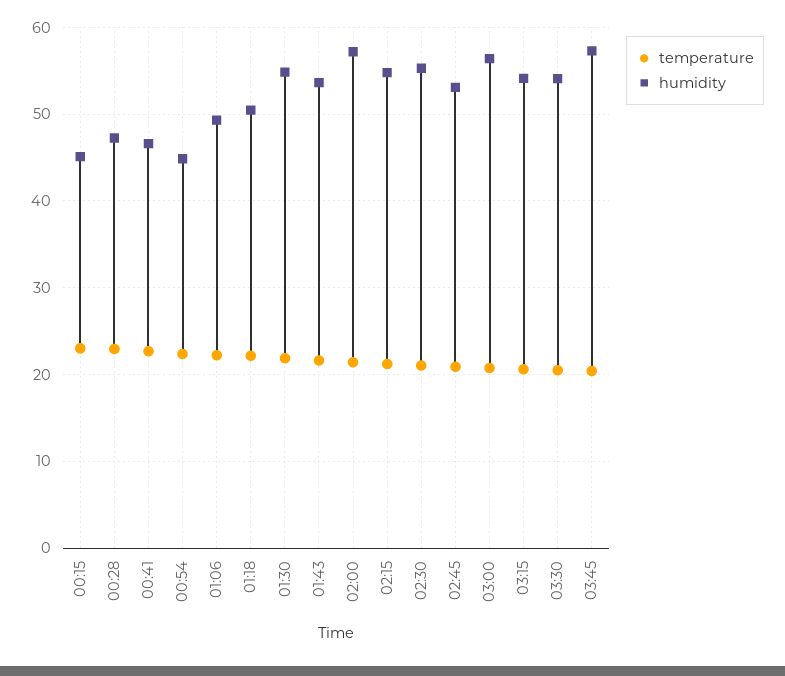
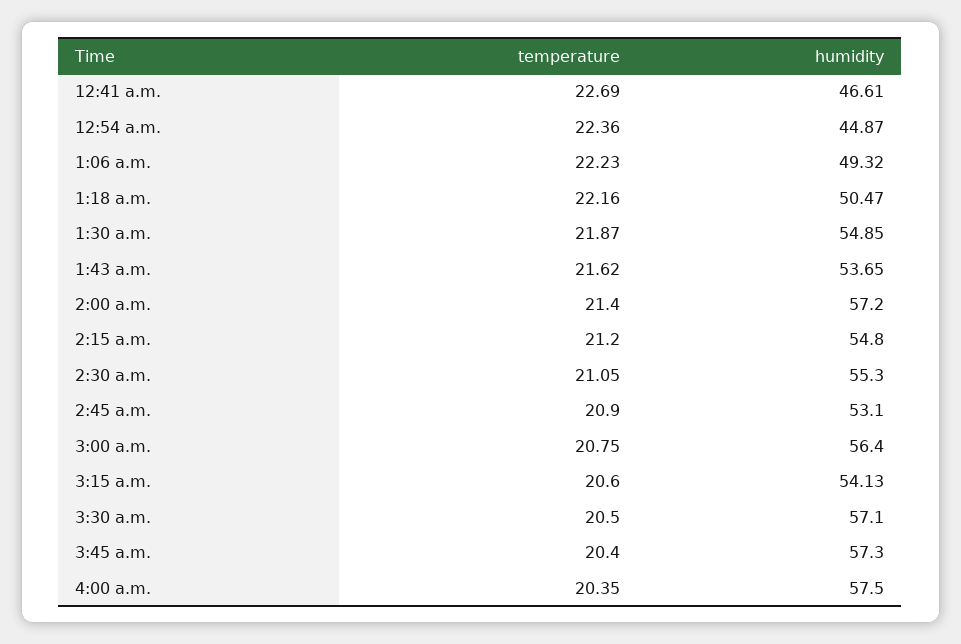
temperature, 00:15: 23 -> none
humidity, 00:15: 45 -> none
temperature, 00:28: 23 -> none
humidity, 00:28: 47 -> none
humidity, 03:30: 54 -> 57.1
temperature, 4:00 a.m.: none -> 20.35
humidity, 4:00 a.m.: none -> 57.5

